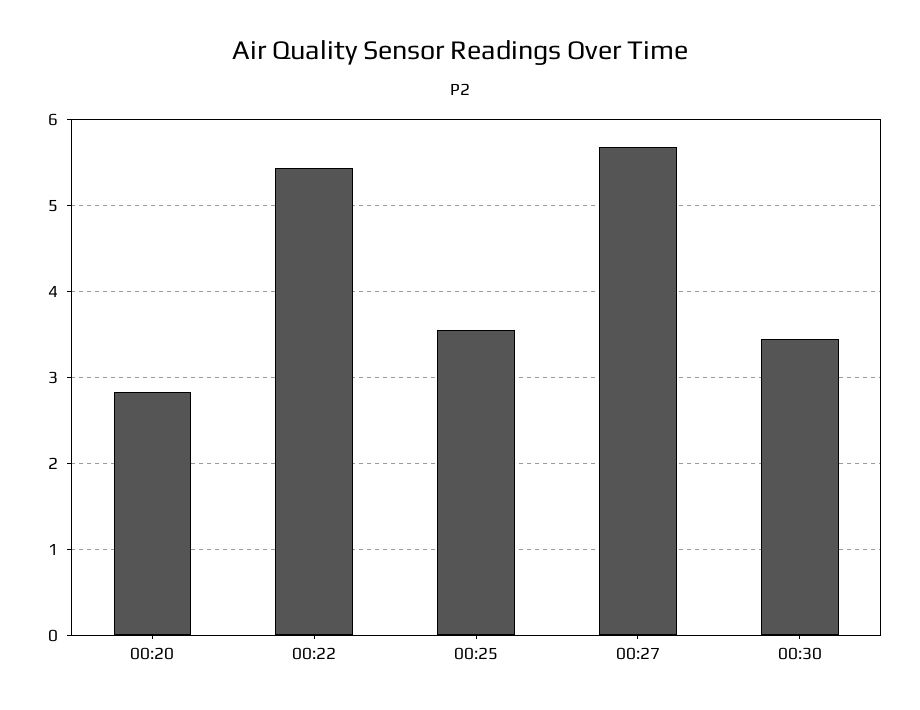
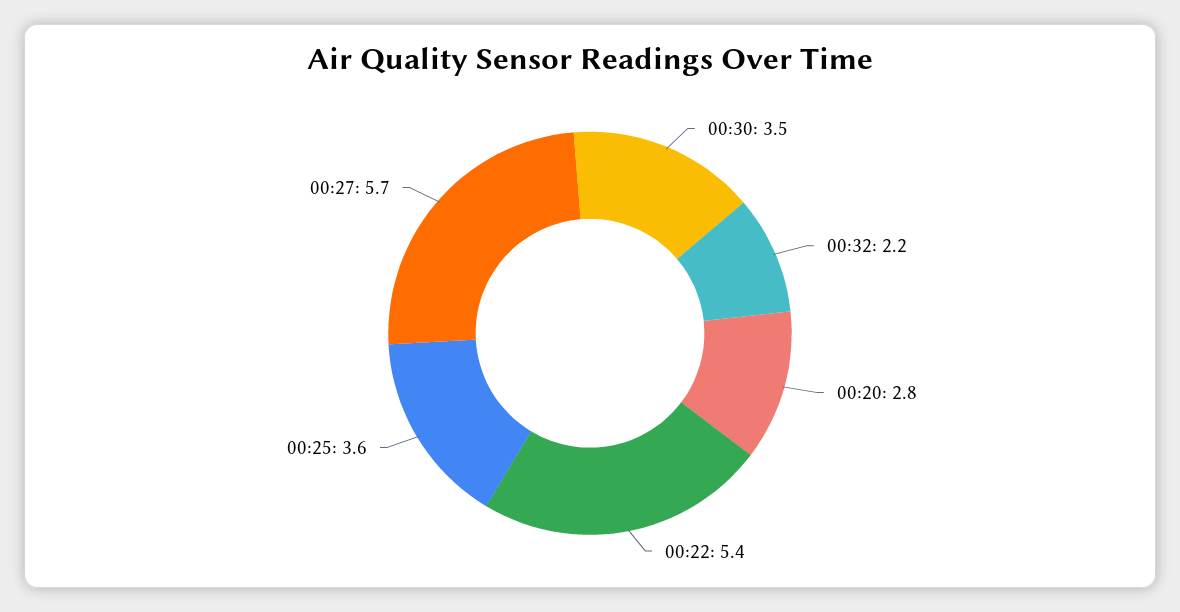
00:32: none -> 2.2

